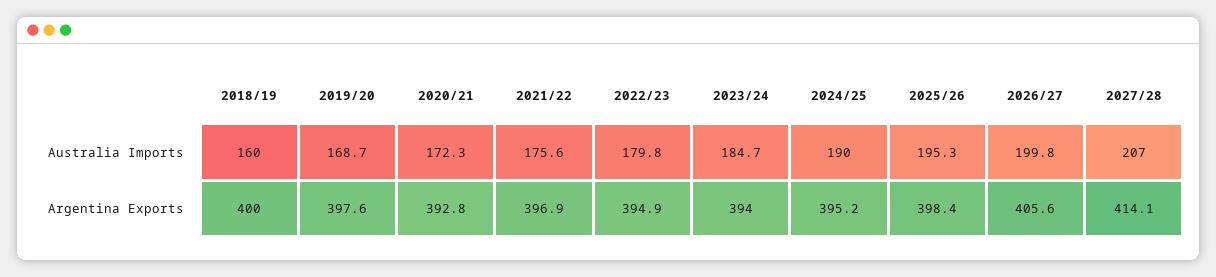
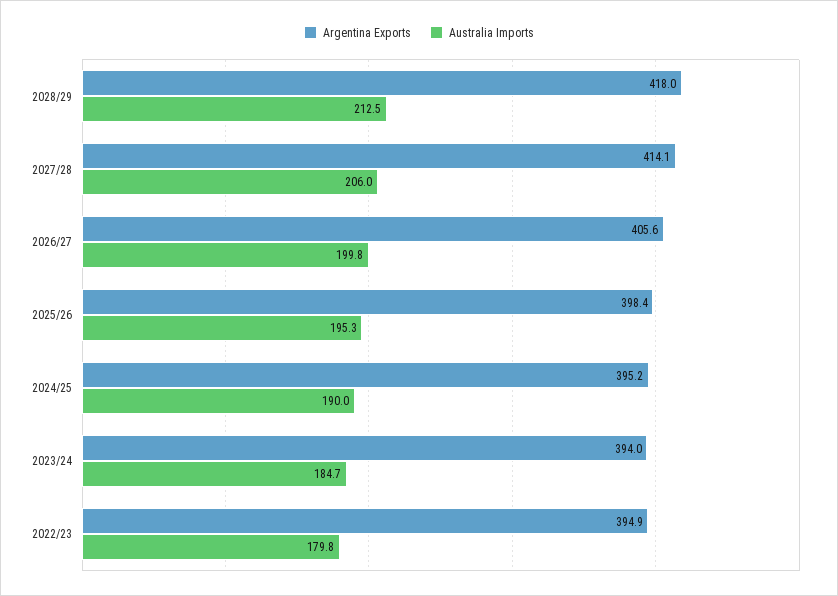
Australia Imports, 2018/19: 160 -> none
Australia Imports, 2019/20: 168.7 -> none
Australia Imports, 2020/21: 172.3 -> none
Australia Imports, 2021/22: 175.6 -> none
Australia Imports, 2027/28: 207 -> 206
Argentina Exports, 2018/19: 400 -> none
Argentina Exports, 2019/20: 397.6 -> none
Argentina Exports, 2020/21: 392.8 -> none
Argentina Exports, 2021/22: 396.9 -> none
Argentina Exports, 2028/29: none -> 418
Australia Imports, 2028/29: none -> 212.5

